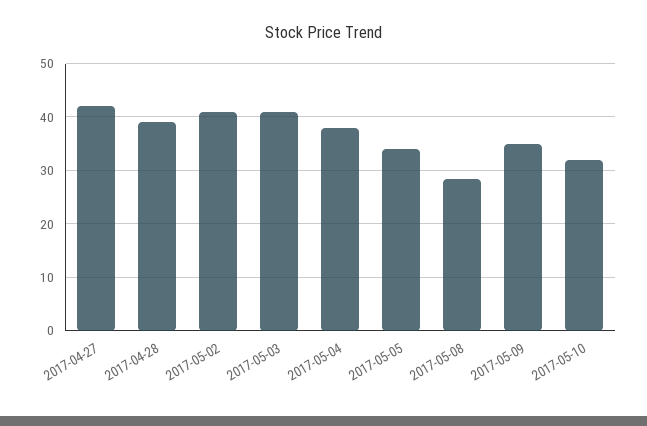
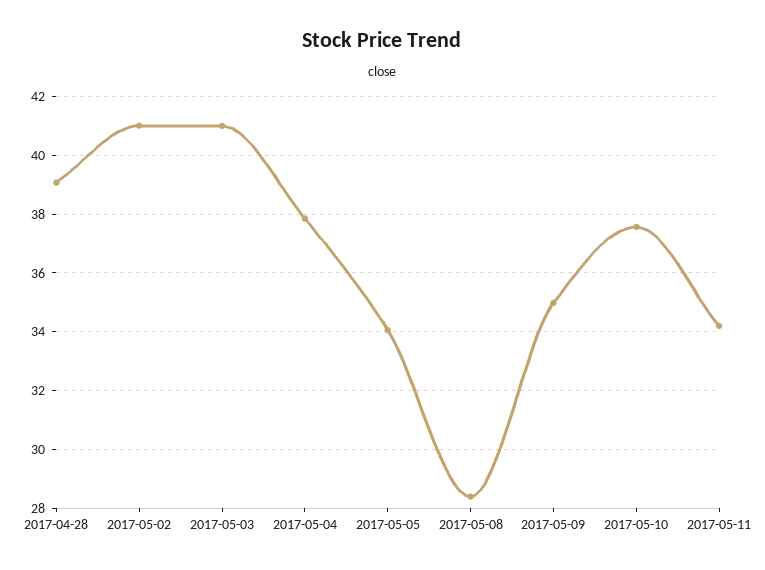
2017-04-27: 42 -> none
2017-05-10: 32 -> 37.5
2017-05-11: none -> 34.25

